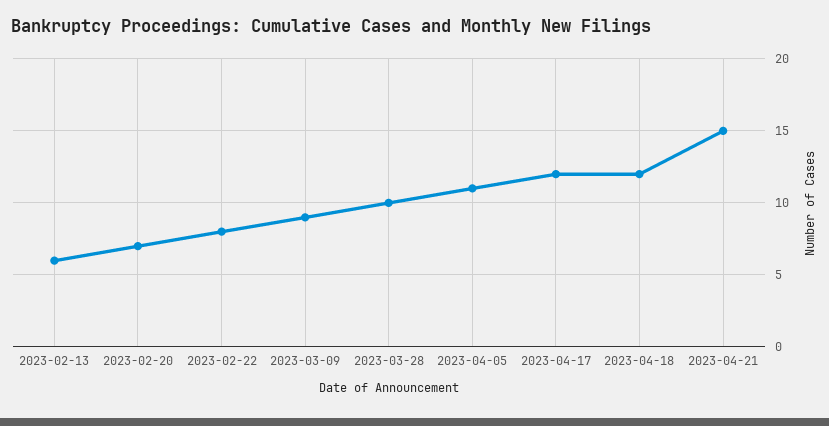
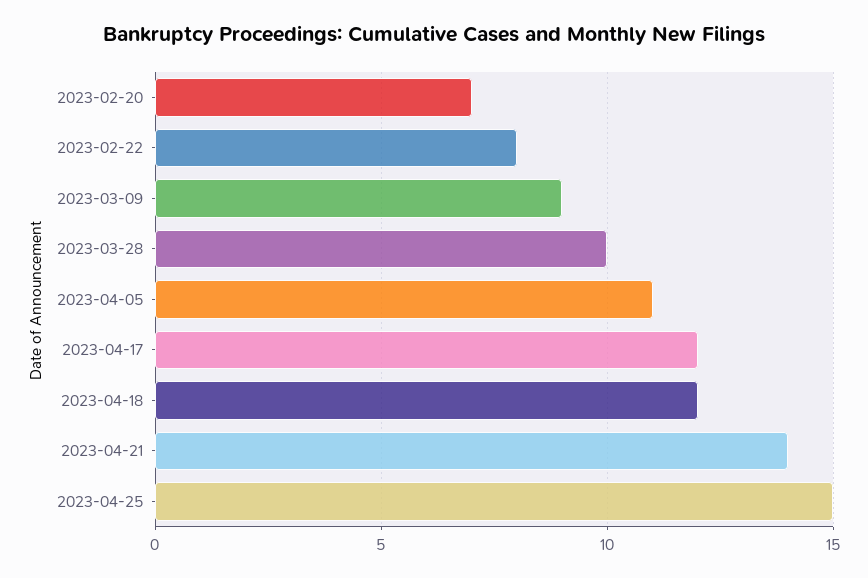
2023-02-13: 6 -> none
2023-04-21: 15 -> 14
2023-04-25: none -> 15

